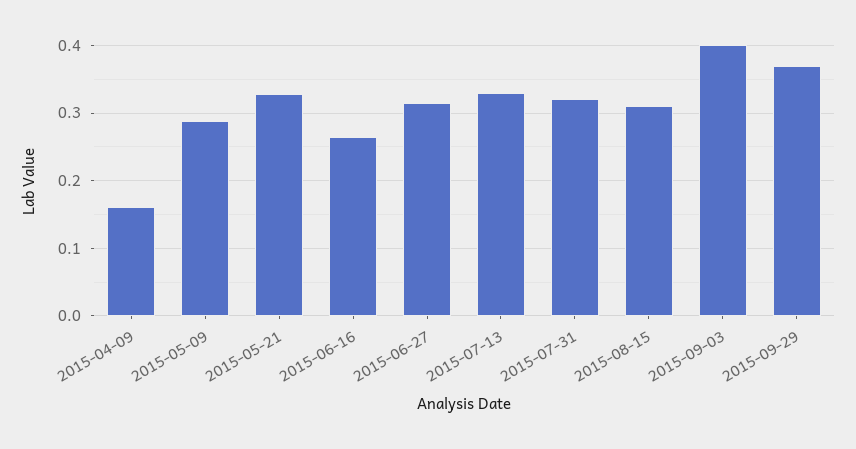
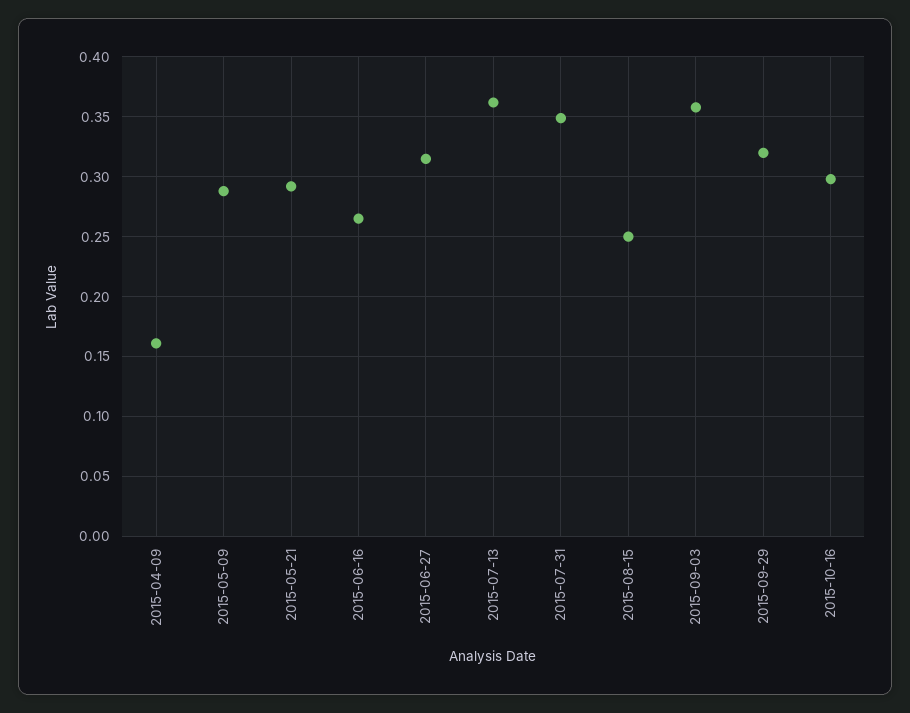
2015-05-21: 0.33 -> 0.29
2015-07-13: 0.33 -> 0.36
2015-07-31: 0.32 -> 0.35
2015-08-15: 0.31 -> 0.25
2015-09-03: 0.4 -> 0.36
2015-09-29: 0.37 -> 0.32
2015-10-16: none -> 0.3

